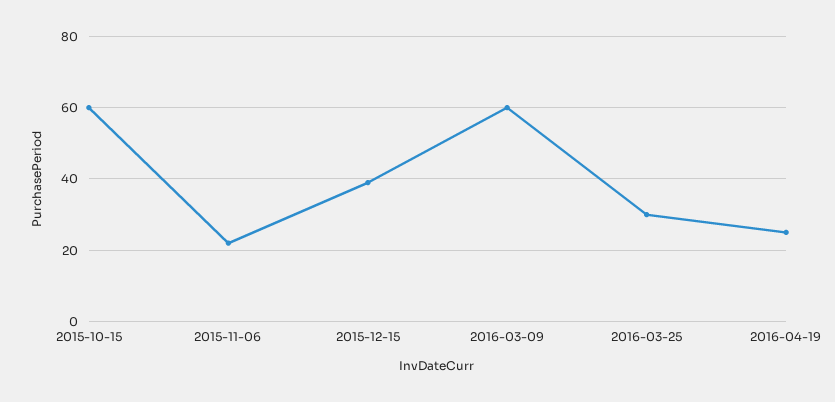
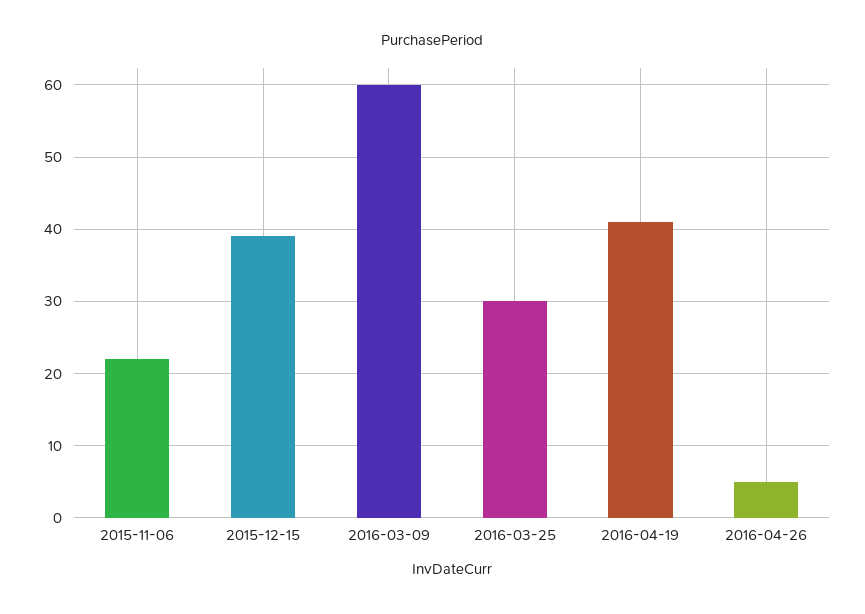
2015-10-15: 60 -> none
2016-04-19: 25 -> 41
2016-04-26: none -> 5

